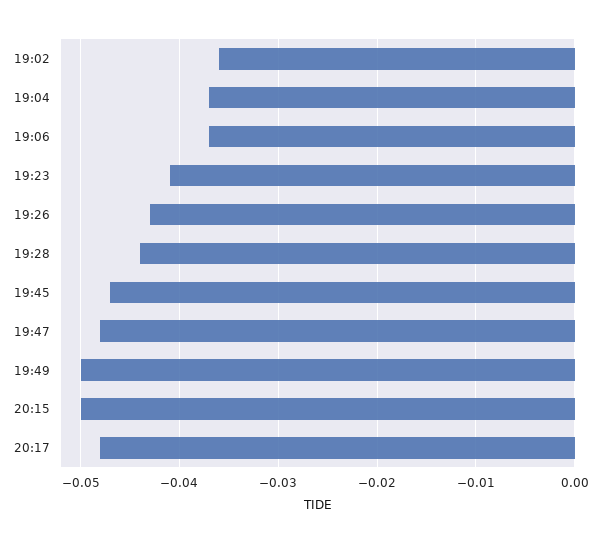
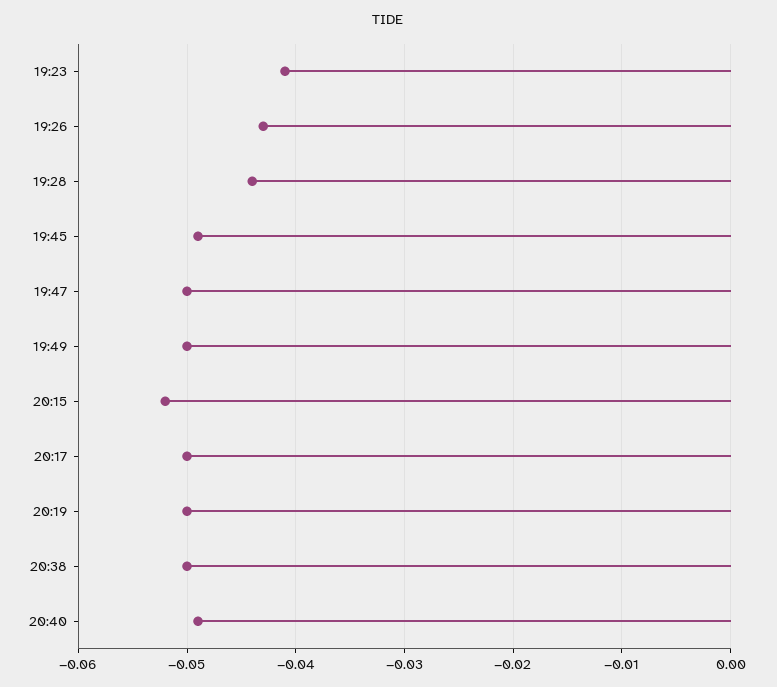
19:02: -0.036 -> none
19:04: -0.037 -> none
19:06: -0.037 -> none
19:45: -0.047 -> -0.049
19:47: -0.048 -> -0.05
20:15: -0.05 -> -0.052
20:17: -0.048 -> -0.05
20:19: none -> -0.05
20:38: none -> -0.05
20:40: none -> -0.049

